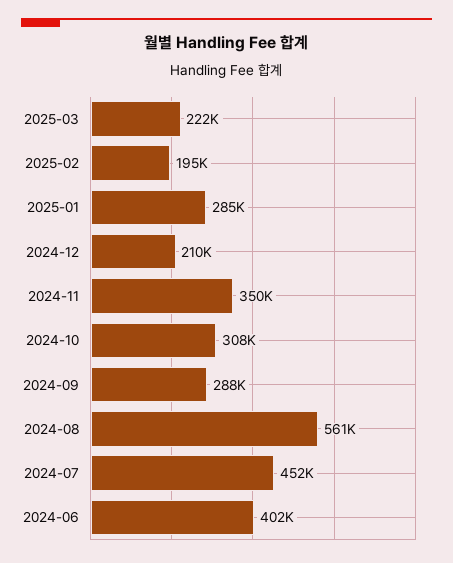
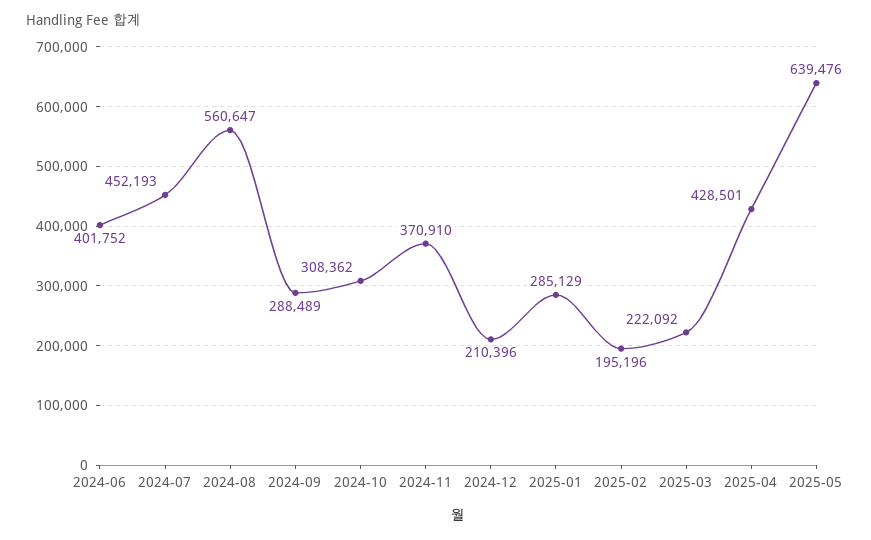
2024-11: 350000 -> 370910
2025-04: none -> 428501
2025-05: none -> 639476

